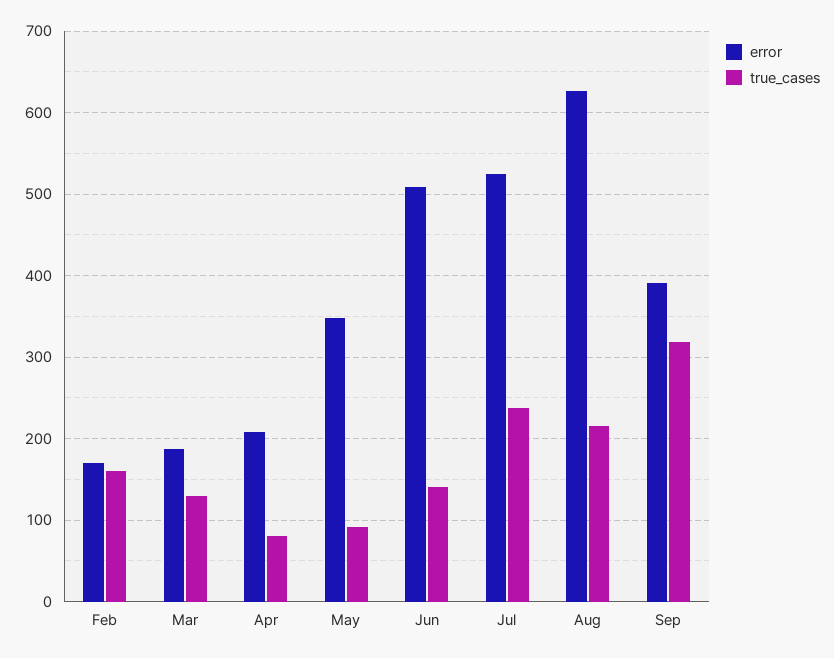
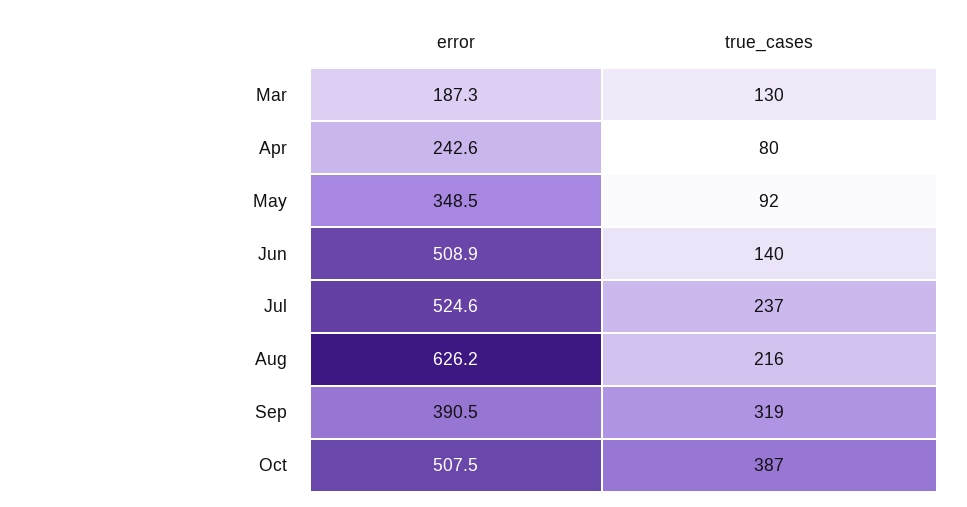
error, Feb: 170 -> none
true_cases, Feb: 160 -> none
error, Apr: 210 -> 242.6
error, Oct: none -> 507.5
true_cases, Oct: none -> 387

